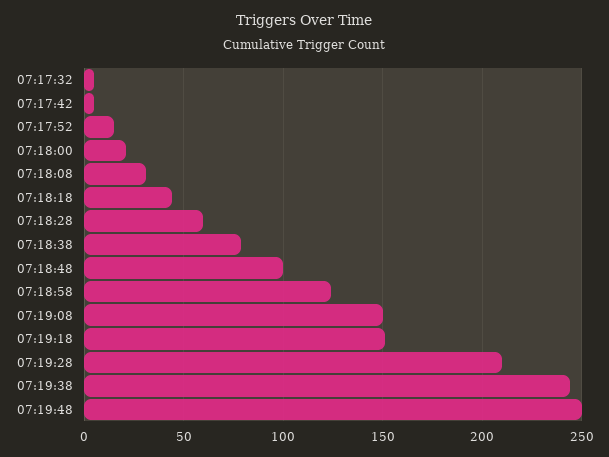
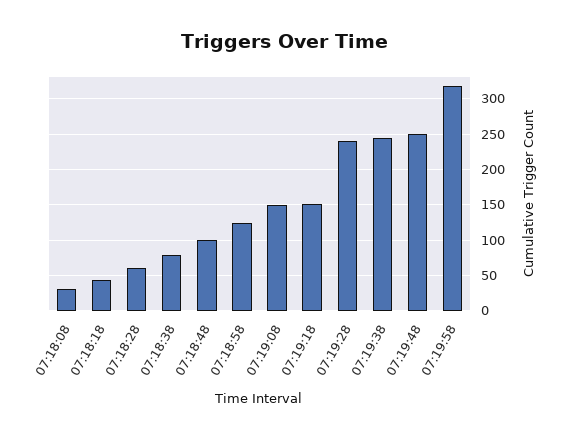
07:17:32: 5 -> none
07:17:42: 5 -> none
07:17:52: 15 -> none
07:18:00: 20 -> none
07:19:28: 210 -> 240
07:19:58: none -> 320

